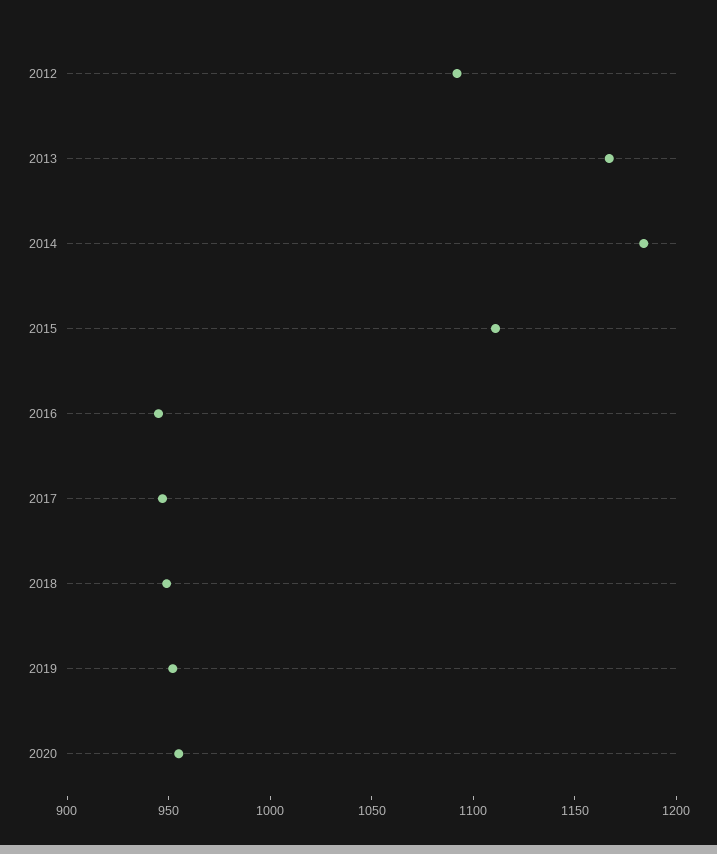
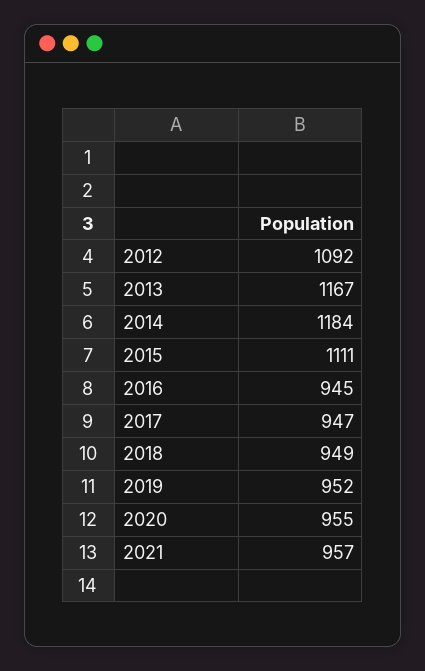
2021: none -> 957

